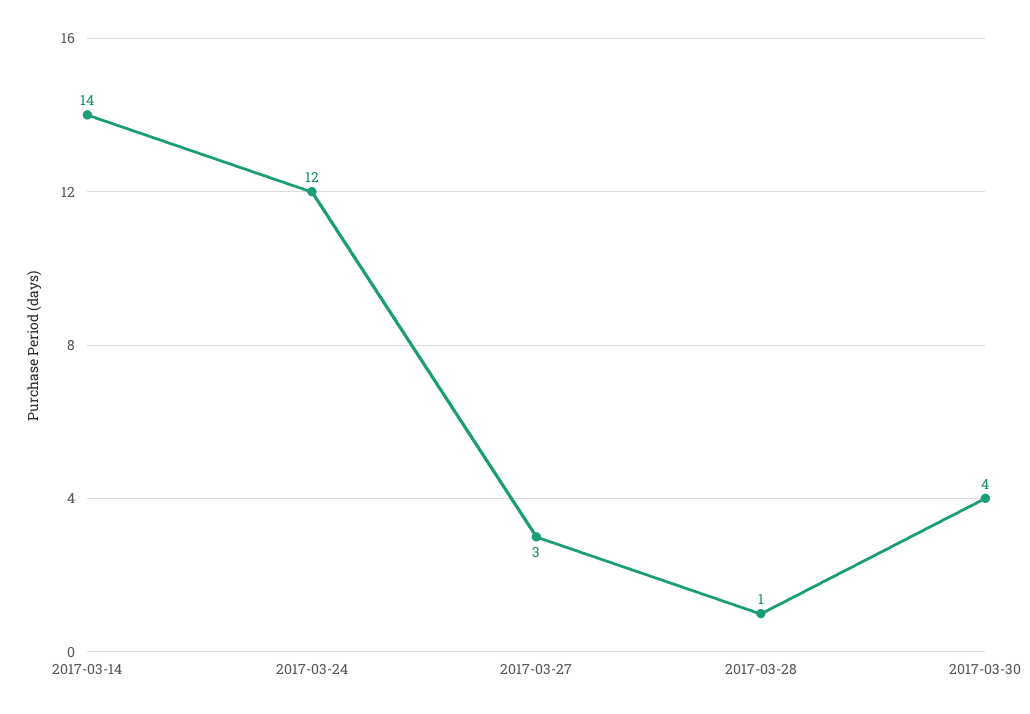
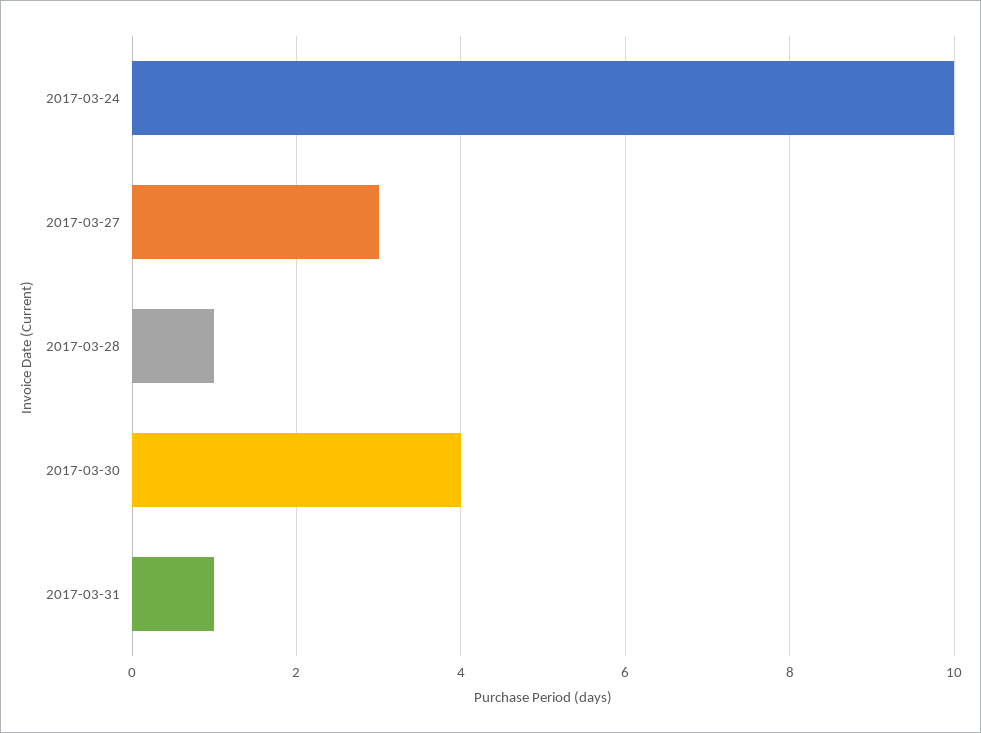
2017-03-14: 14 -> none
2017-03-24: 12 -> 10
2017-03-31: none -> 1

